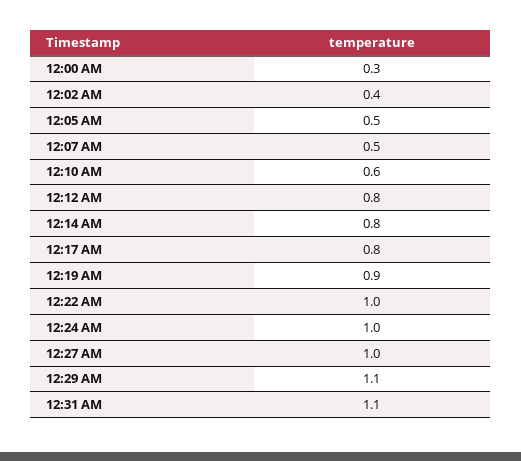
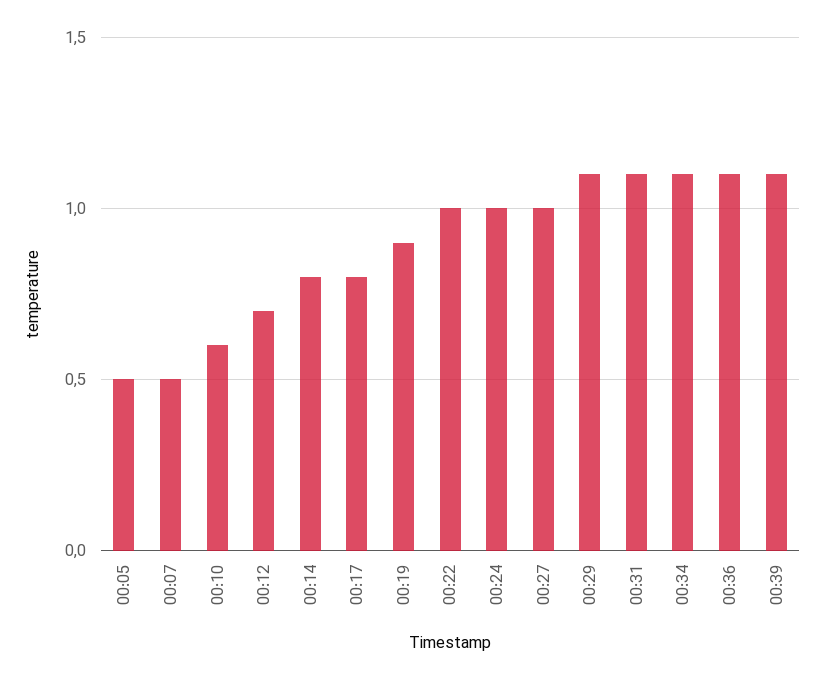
12:00 AM: 0.3 -> none
12:02 AM: 0.4 -> none
12:12 AM: 0.8 -> 0.7
00:34: none -> 1.1
00:36: none -> 1.1
00:39: none -> 1.1

